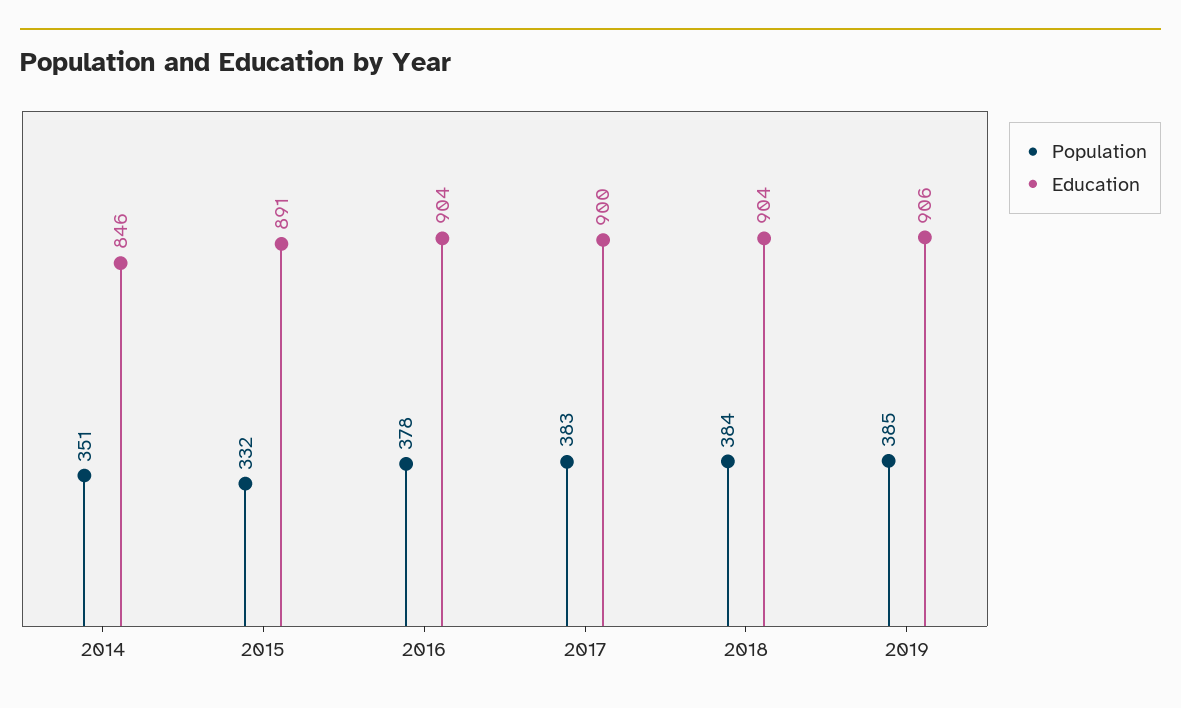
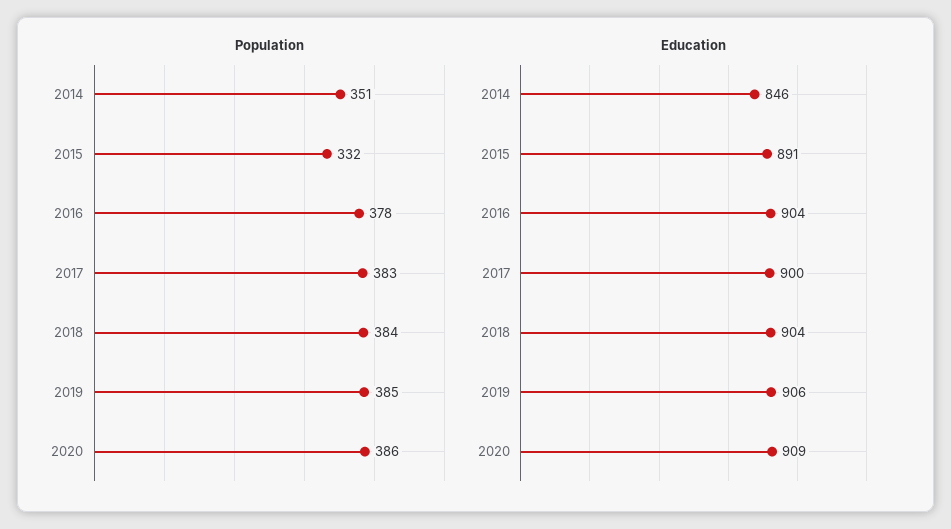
Population, 2020: none -> 386
Education, 2020: none -> 909

